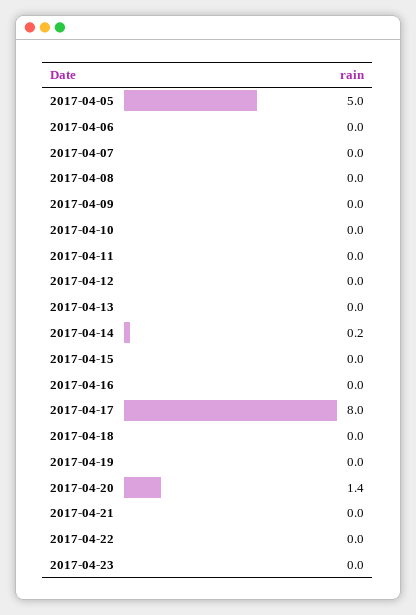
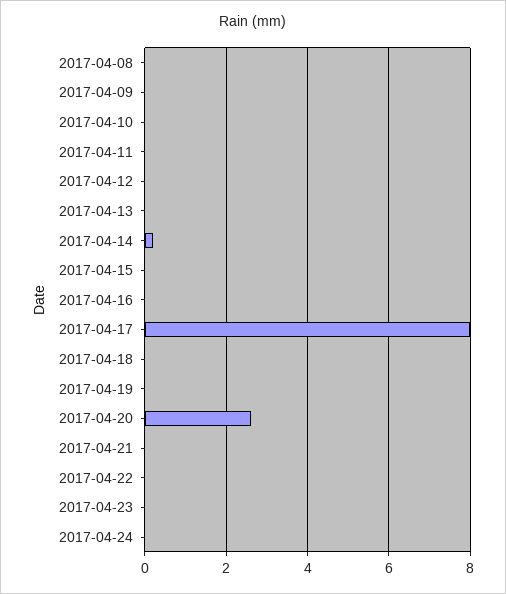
2017-04-05: 5 -> none
2017-04-06: 0 -> none
2017-04-07: 0 -> none
2017-04-20: 1.4 -> 2.5
2017-04-24: none -> 0

